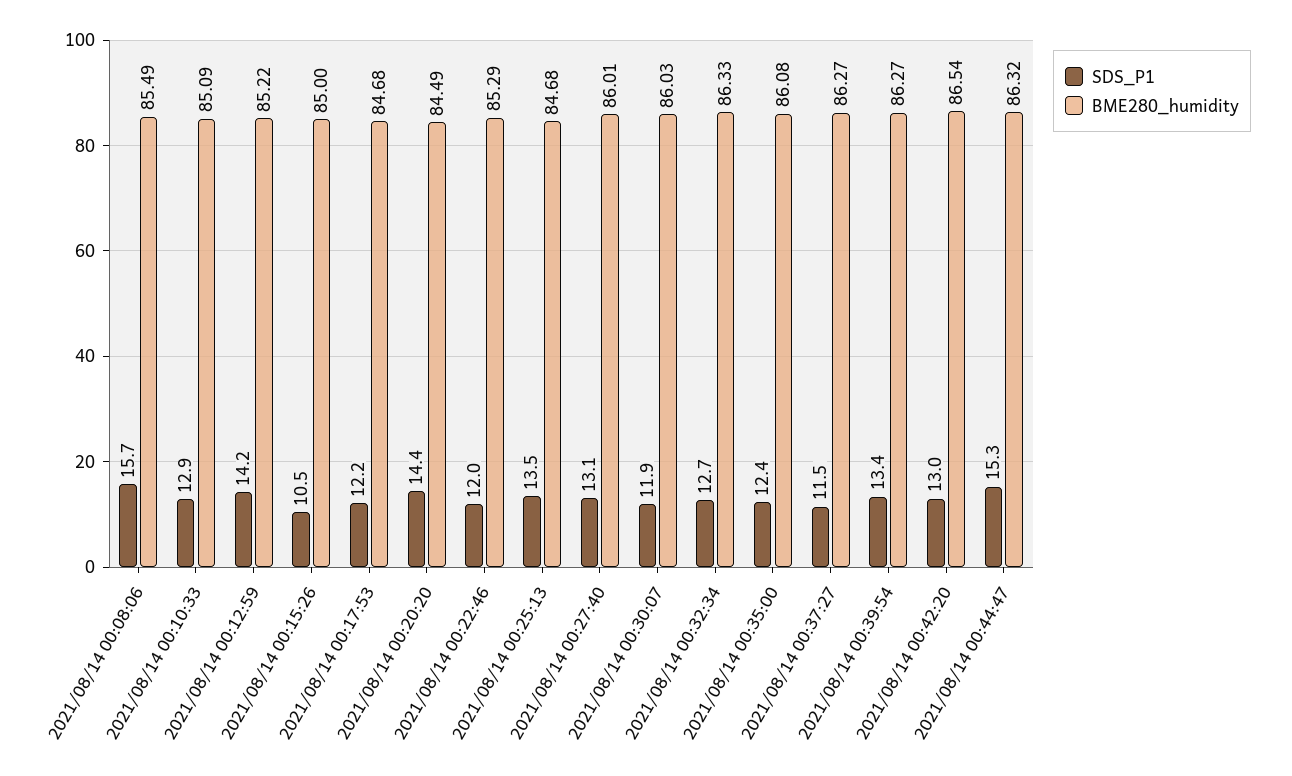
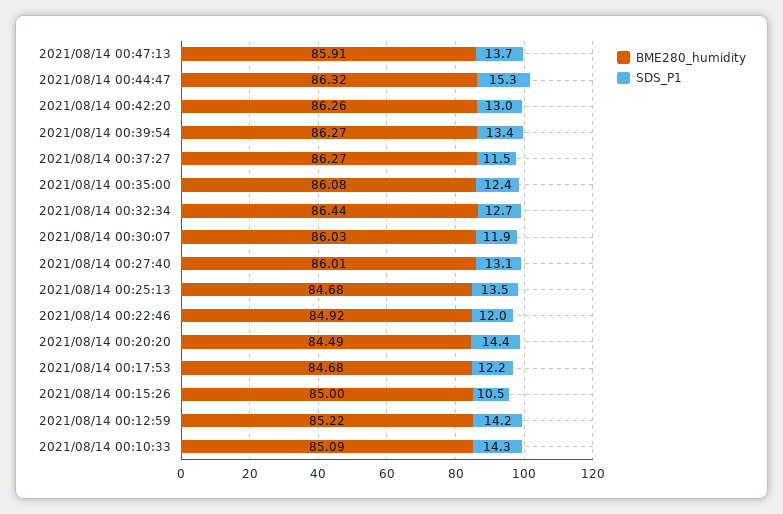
SDS_P1, 2021/08/14 00:08:06: 15.7 -> none
BME280_humidity, 2021/08/14 00:08:06: 85.49 -> none
SDS_P1, 2021/08/14 00:10:33: 12.9 -> 14.3
BME280_humidity, 2021/08/14 00:22:46: 85.29 -> 84.92
BME280_humidity, 2021/08/14 00:32:34: 86.33 -> 86.44
BME280_humidity, 2021/08/14 00:42:20: 86.54 -> 86.26
BME280_humidity, 2021/08/14 00:47:13: none -> 85.91
SDS_P1, 2021/08/14 00:47:13: none -> 13.7

